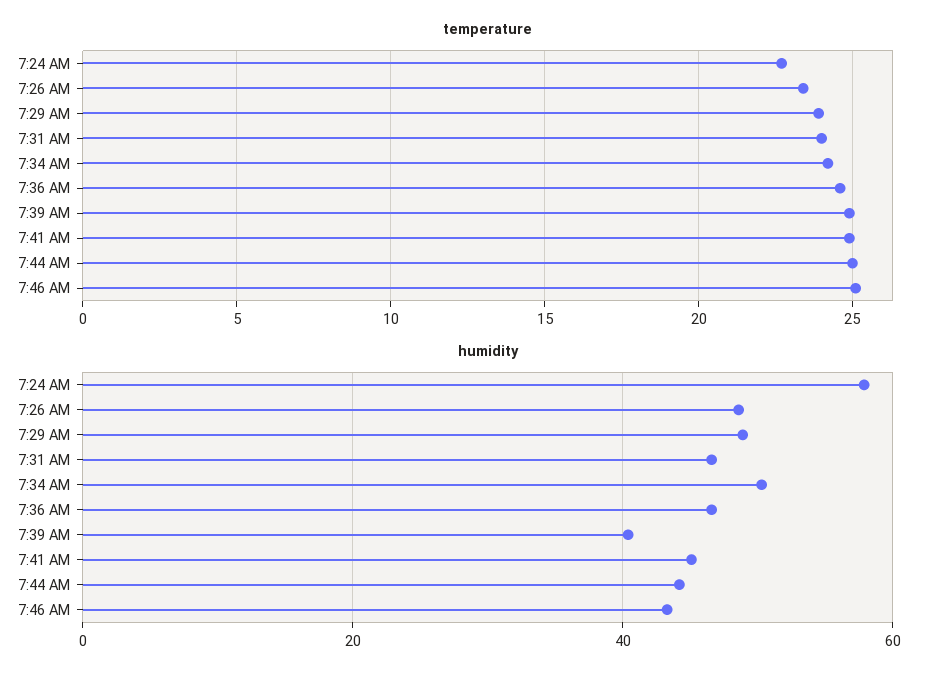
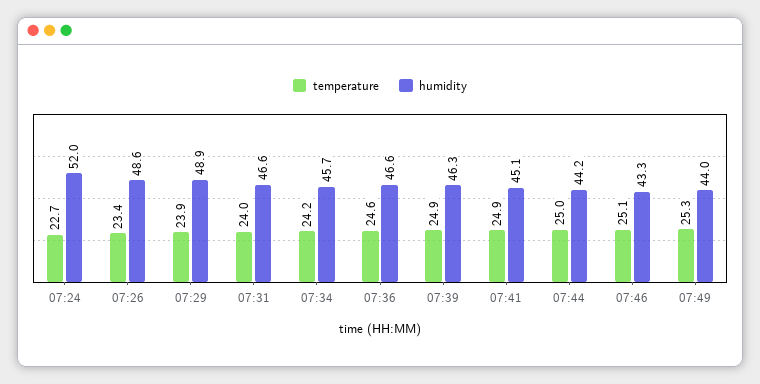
humidity, 7:24 AM: 58 -> 52
humidity, 7:34 AM: 50 -> 45.7
humidity, 7:39 AM: 40 -> 46.3
temperature, 07:49: none -> 25.3
humidity, 07:49: none -> 44

